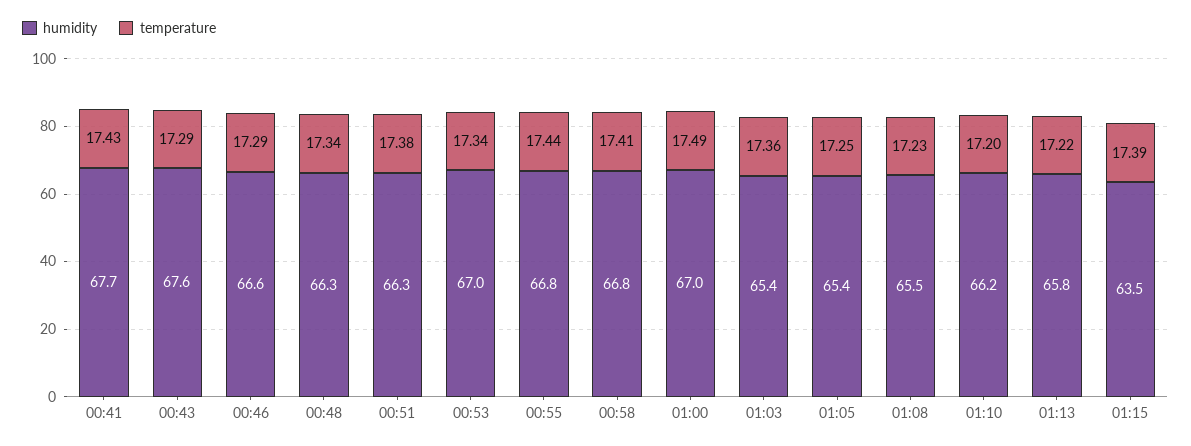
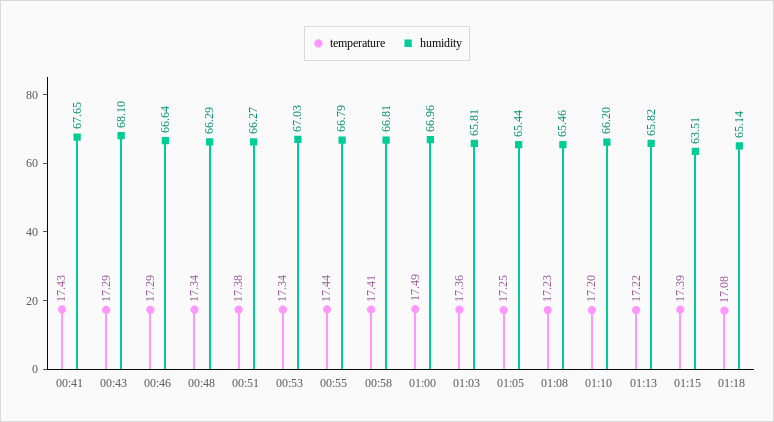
humidity, 00:43: 67.6 -> 68.1
humidity, 01:03: 65.4 -> 65.81
temperature, 01:18: none -> 17.08
humidity, 01:18: none -> 65.14

